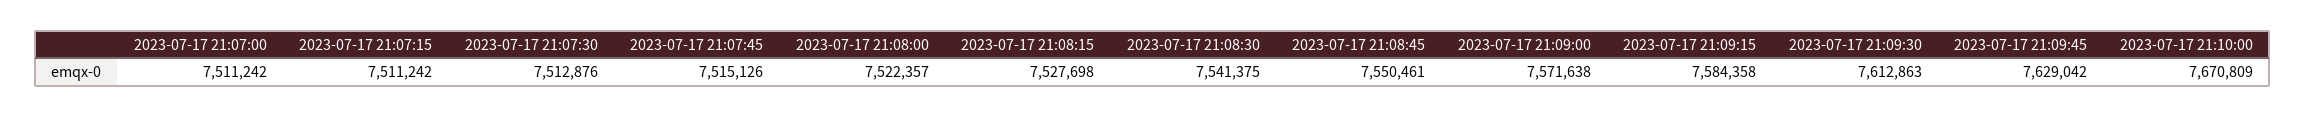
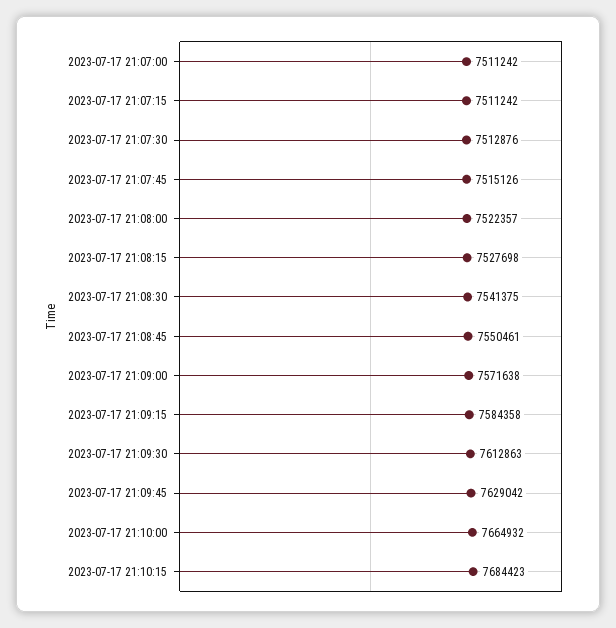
2023-07-17 21:10:00: 7670809 -> 7664932
2023-07-17 21:10:15: none -> 7684423

